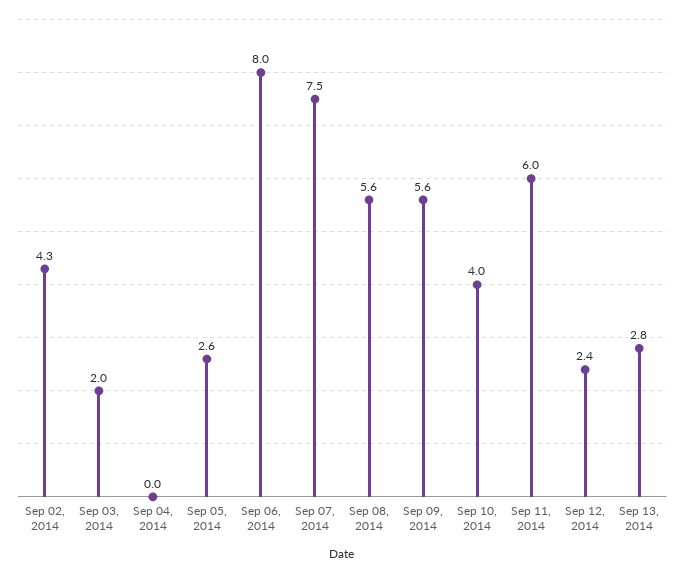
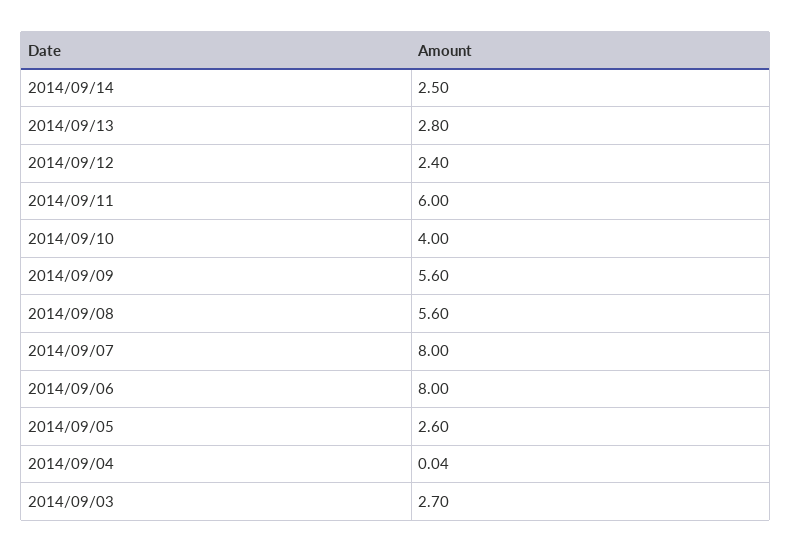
Sep 02, 2014: 4.3 -> none
Sep 03, 2014: 2 -> 2.7
Sep 07, 2014: 7.5 -> 8
2014/09/14: none -> 2.5

